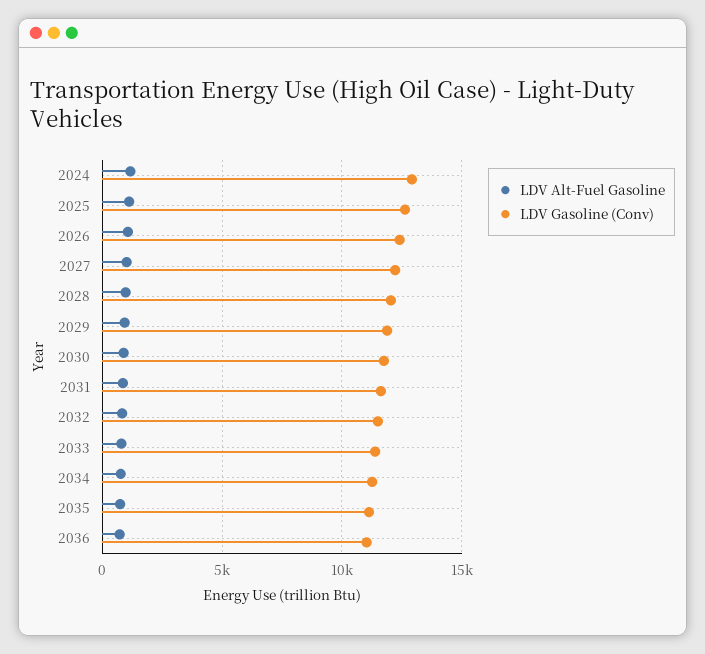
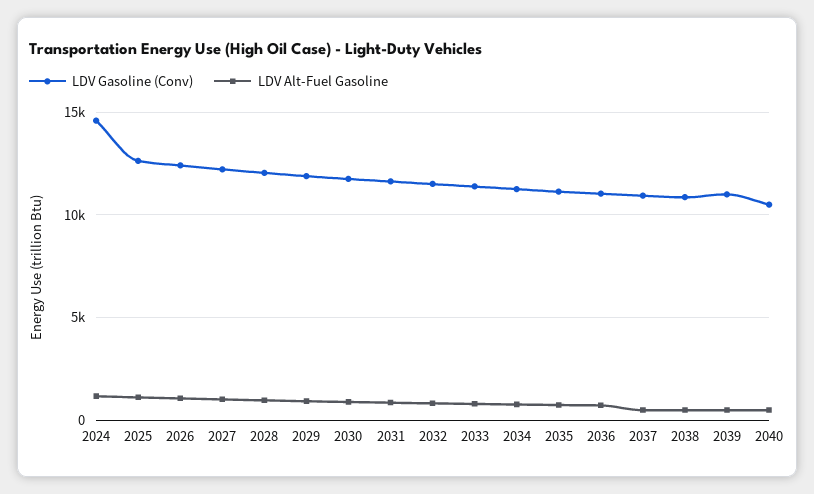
LDV Gasoline (Conv), 2024: 13000 -> 14500
LDV Gasoline (Conv), 2037: none -> 11000
LDV Alt-Fuel Gasoline, 2037: none -> 500
LDV Gasoline (Conv), 2038: none -> 11000
LDV Alt-Fuel Gasoline, 2038: none -> 500
LDV Gasoline (Conv), 2039: none -> 11000
LDV Alt-Fuel Gasoline, 2039: none -> 500
LDV Gasoline (Conv), 2040: none -> 10500
LDV Alt-Fuel Gasoline, 2040: none -> 500

